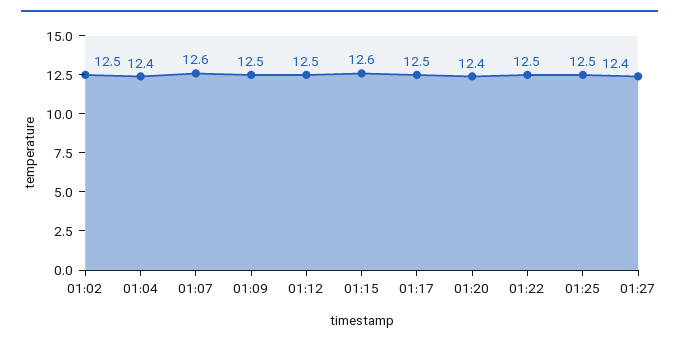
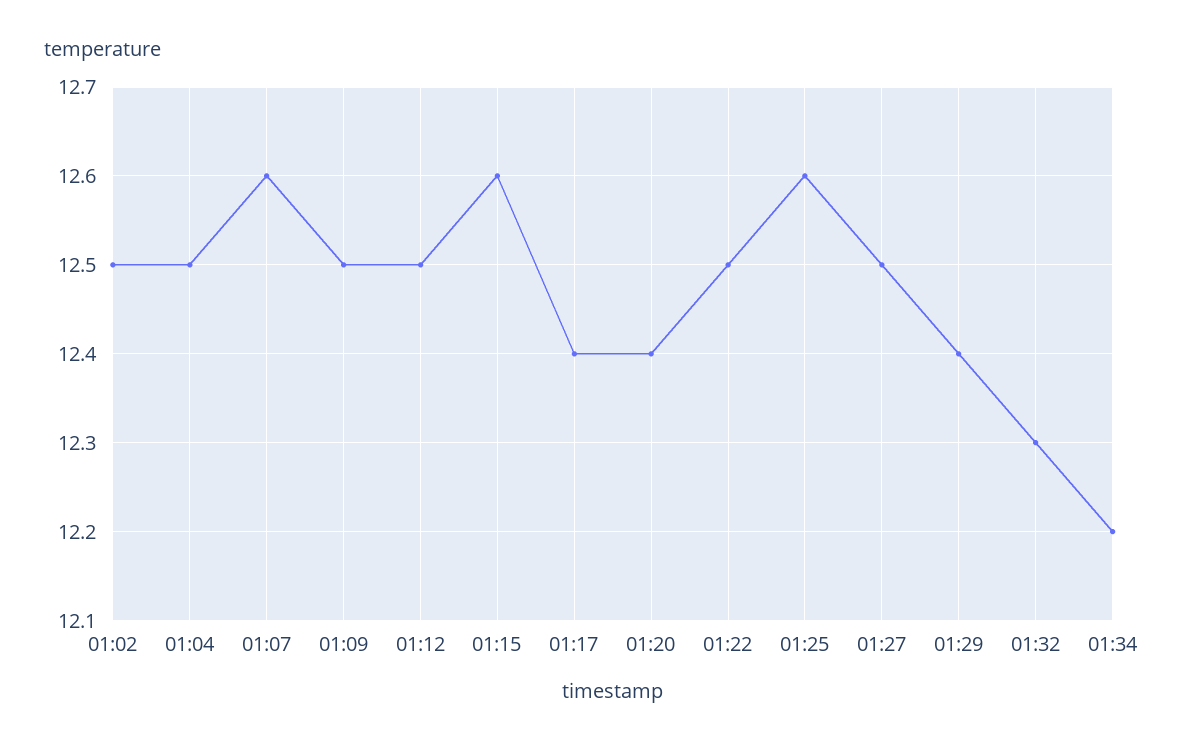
01:04: 12.4 -> 12.5
01:17: 12.5 -> 12.4
01:25: 12.5 -> 12.6
01:27: 12.4 -> 12.5
01:29: none -> 12.4
01:32: none -> 12.3
01:34: none -> 12.2

